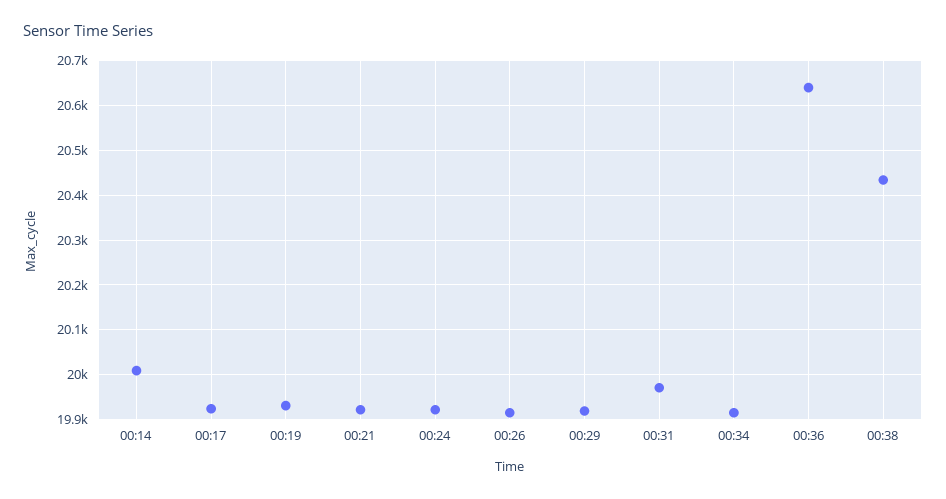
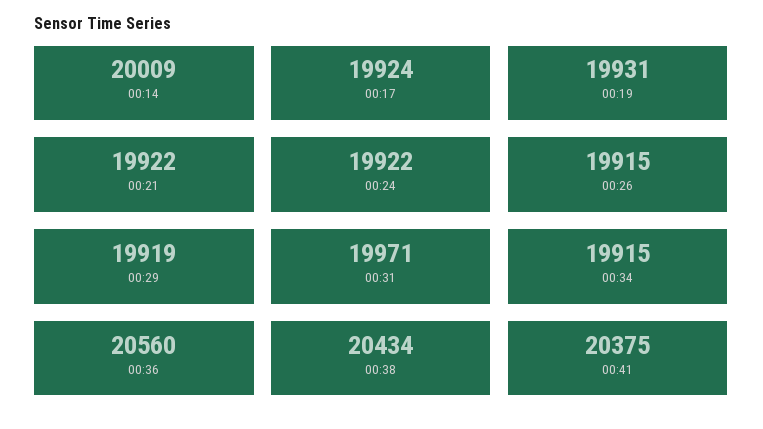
00:36: 20640 -> 20560
00:41: none -> 20375

